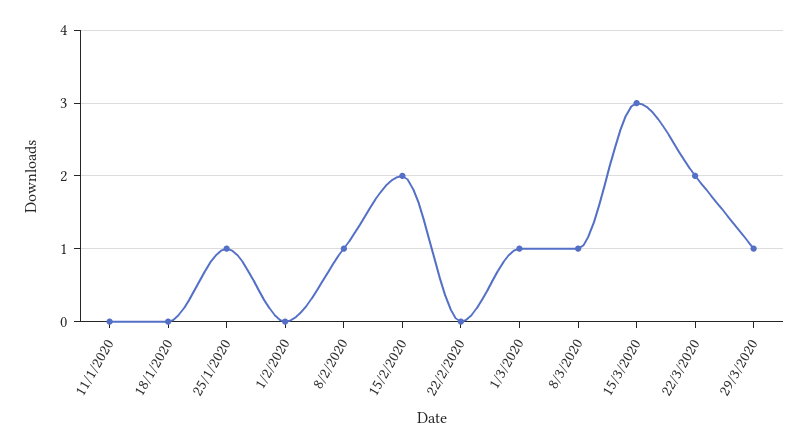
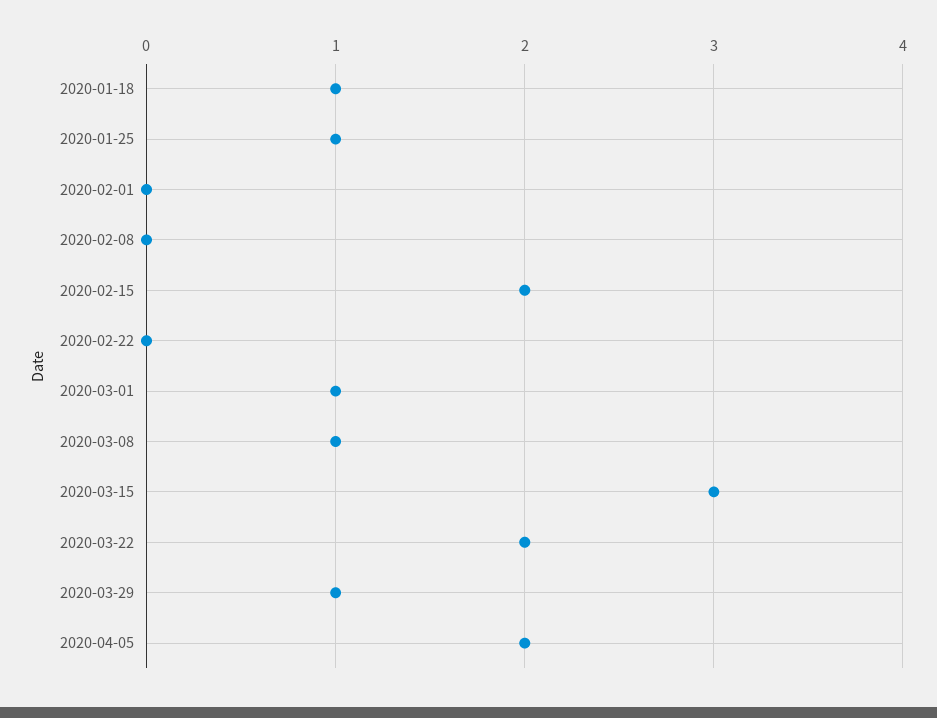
11/1/2020: 0 -> none
18/1/2020: 0 -> 1
8/2/2020: 1 -> 0
2020-04-05: none -> 2

